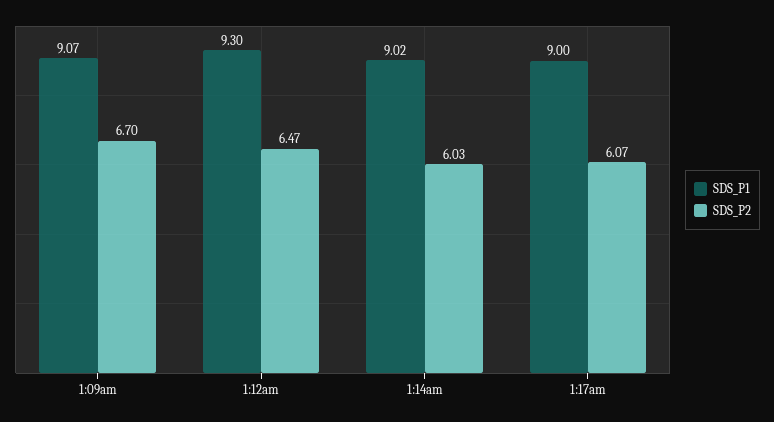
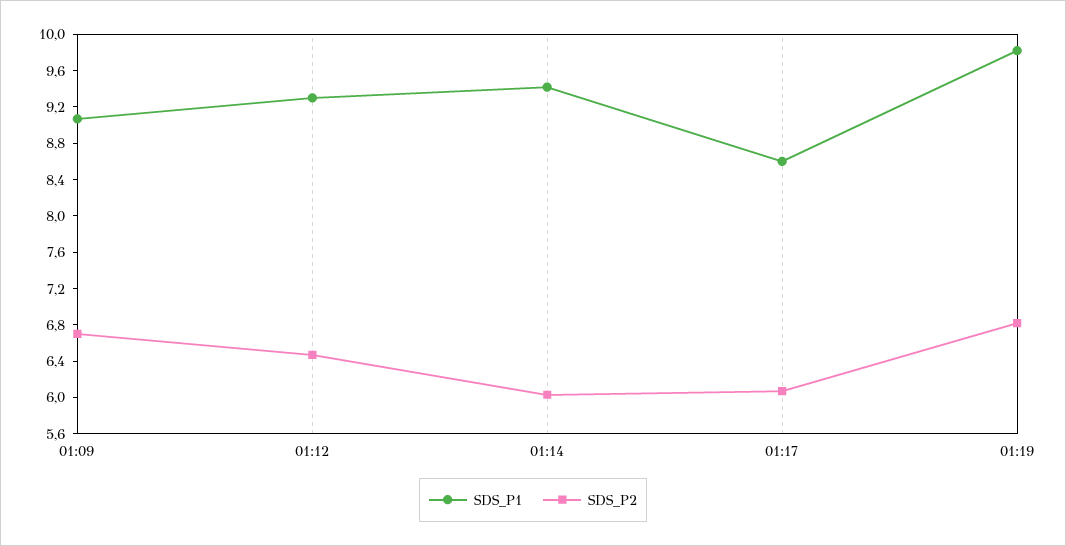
SDS_P1, 1:14am: 9.02 -> 9.4
SDS_P1, 1:17am: 9 -> 8.6
SDS_P1, 01:19: none -> 9.8
SDS_P2, 01:19: none -> 6.8

